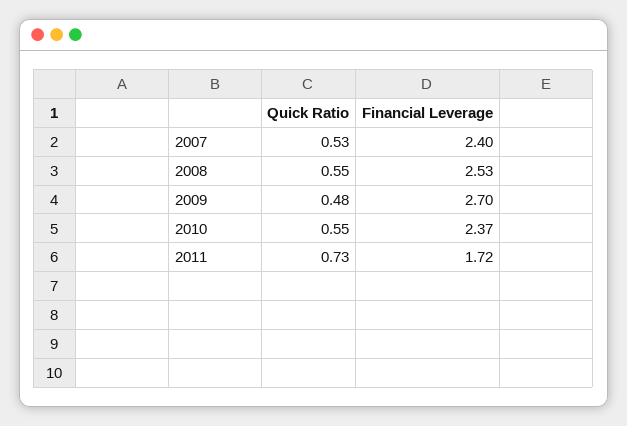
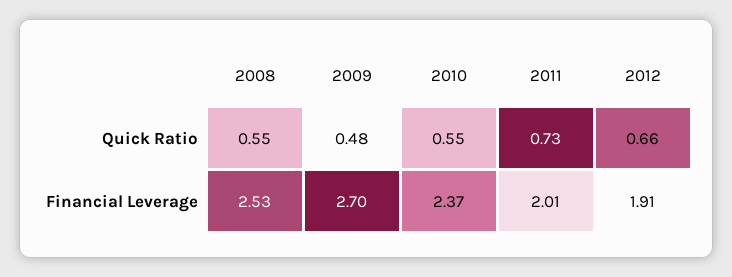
Quick Ratio, 2007: 0.53 -> none
Financial Leverage, 2007: 2.4 -> none
Financial Leverage, 2011: 1.72 -> 2.01
Quick Ratio, 2012: none -> 0.66
Financial Leverage, 2012: none -> 1.91

